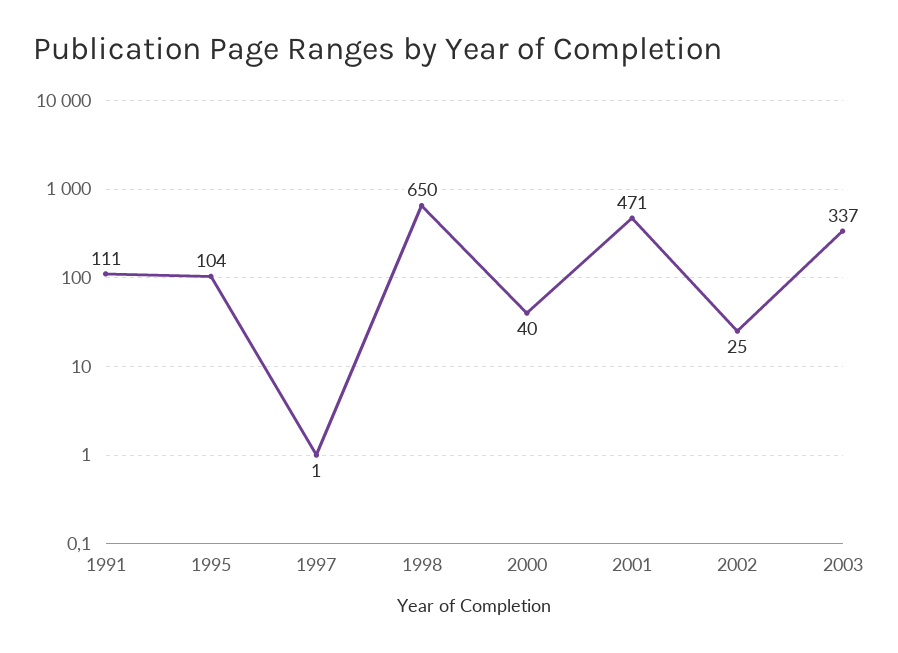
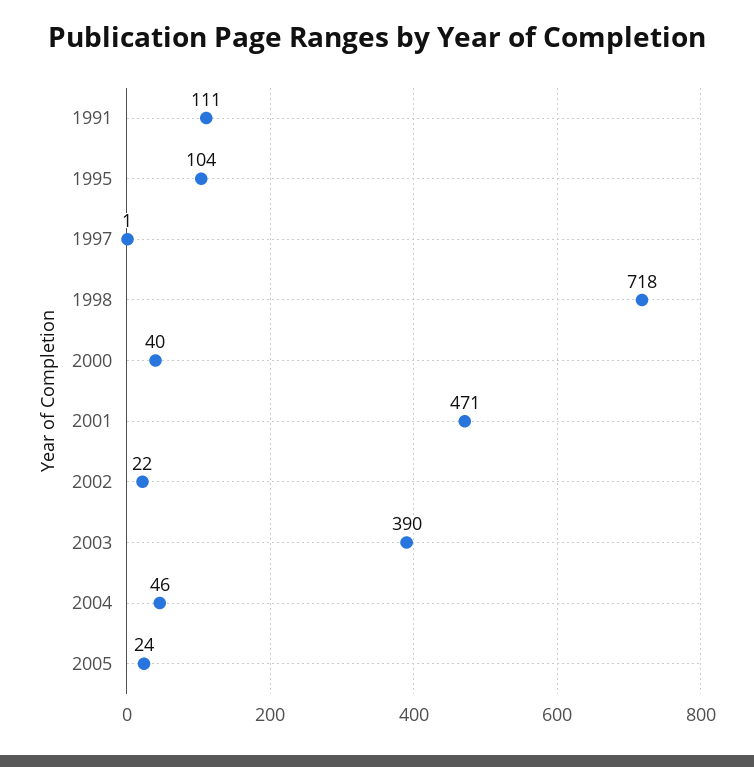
1998: 650 -> 718
2002: 25 -> 22
2003: 337 -> 390
2004: none -> 46
2005: none -> 24

